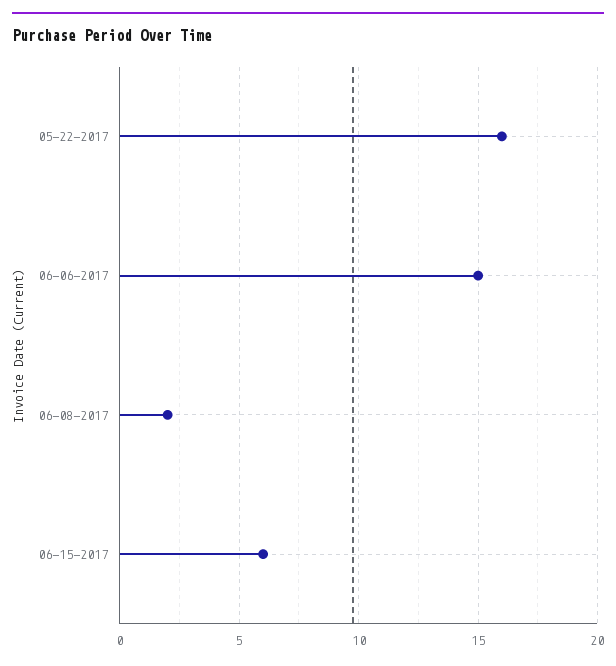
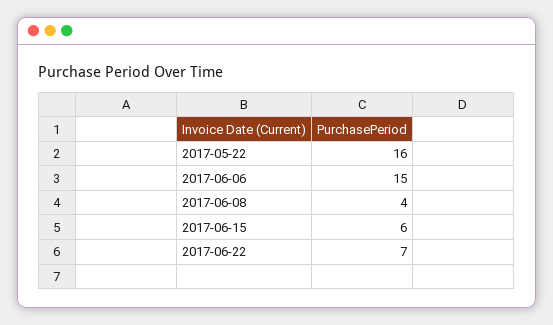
06-08-2017: 2 -> 4
2017-06-22: none -> 7

